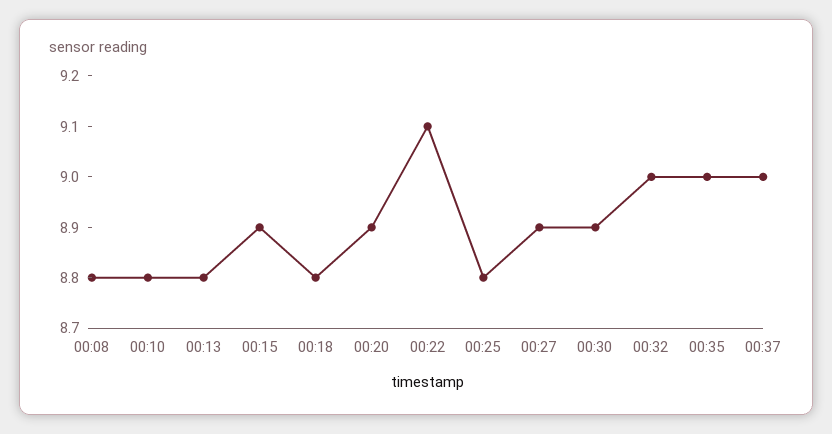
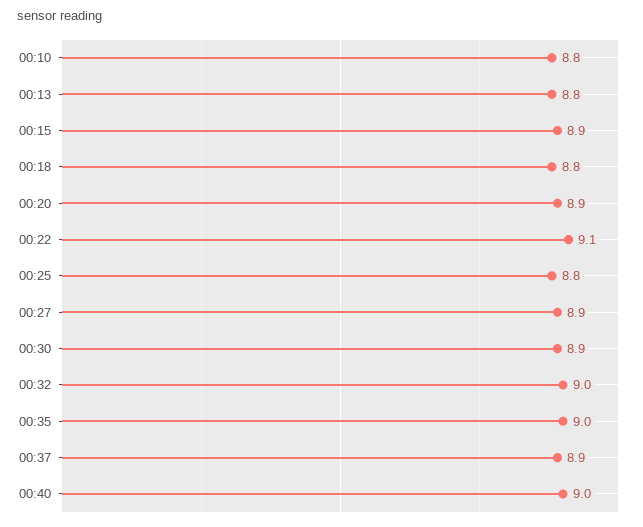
00:08: 8.8 -> none
00:37: 9 -> 8.9
00:40: none -> 9

